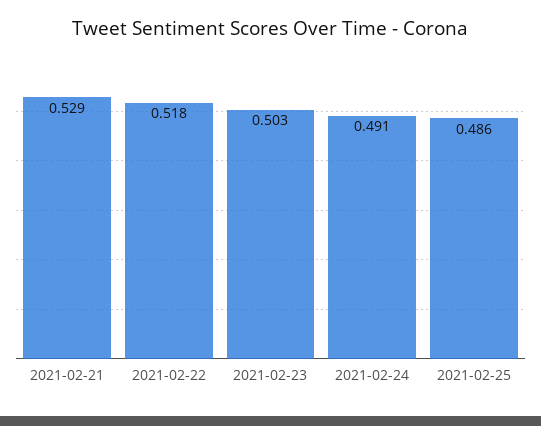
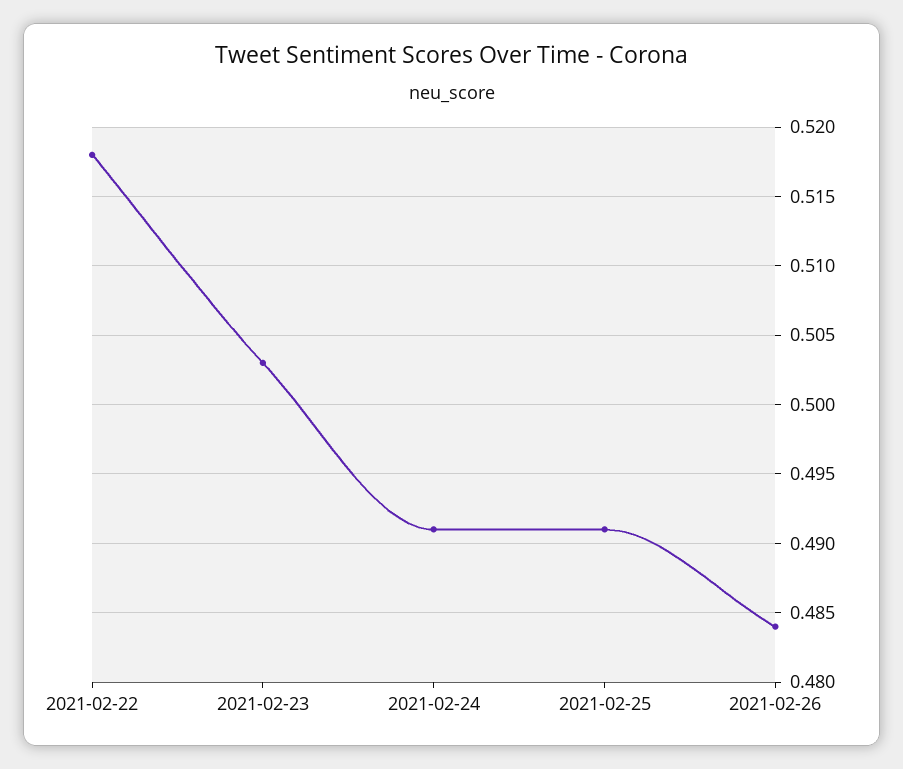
2021-02-21: 0.529 -> none
2021-02-25: 0.486 -> 0.491
2021-02-26: none -> 0.484

